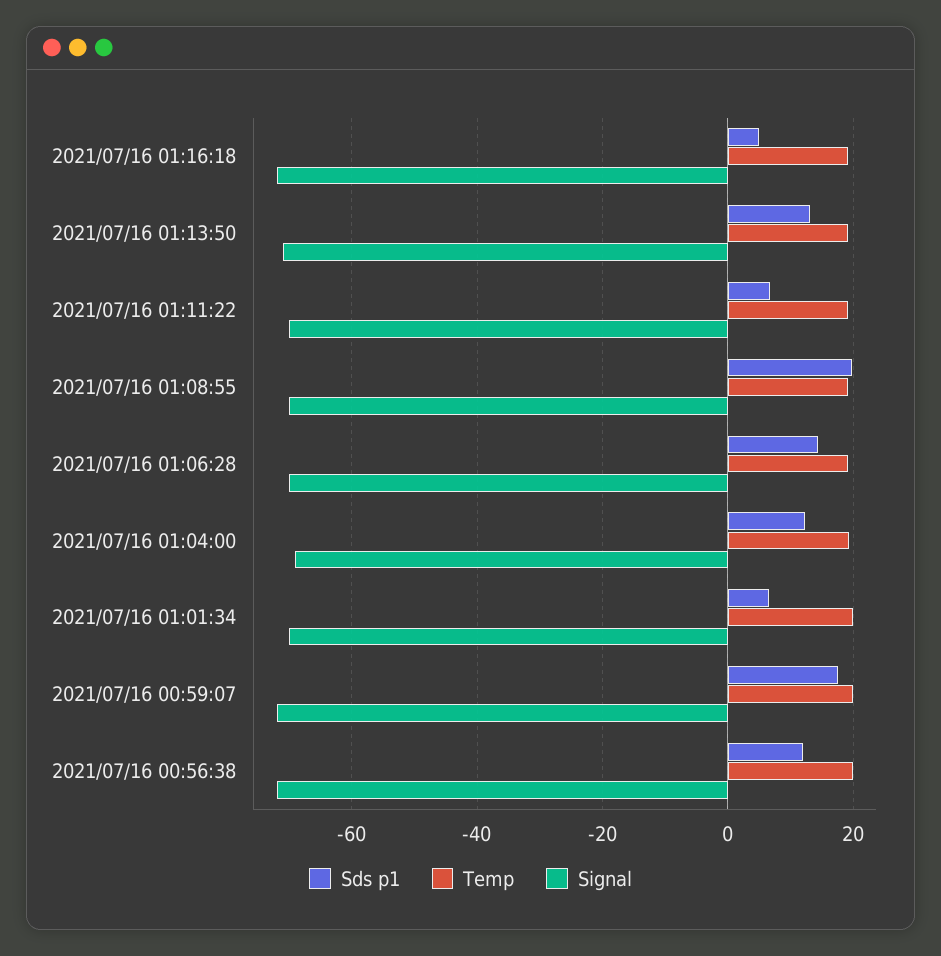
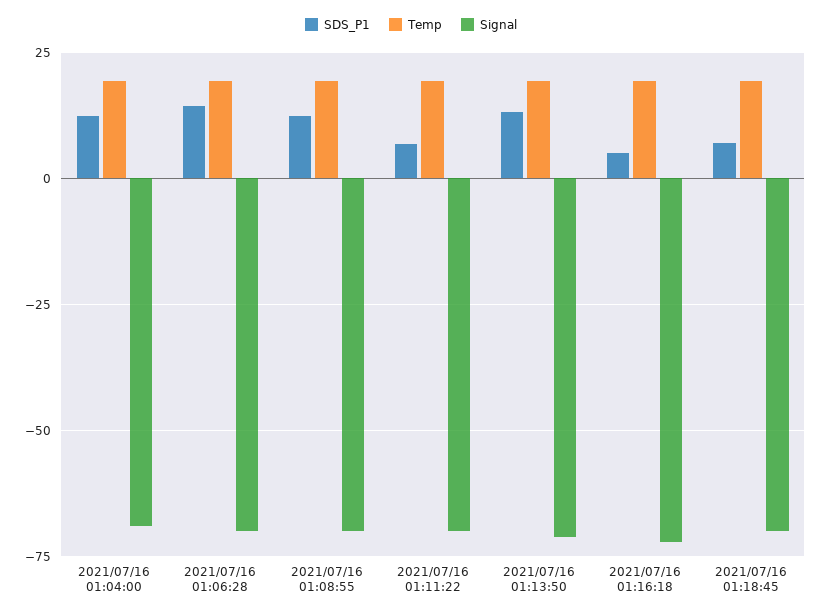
Sds p1, 2021/07/16 01:08:55: 20 -> 12.5
Sds p1, 2021/07/16 01:01:34: 6 -> none
Temp, 2021/07/16 01:01:34: 20 -> none
Signal, 2021/07/16 01:01:34: -70 -> none
Sds p1, 2021/07/16 00:59:07: 18 -> none
Temp, 2021/07/16 00:59:07: 20 -> none
Signal, 2021/07/16 00:59:07: -72 -> none
Sds p1, 2021/07/16 00:56:38: 12 -> none
Temp, 2021/07/16 00:56:38: 20 -> none
Signal, 2021/07/16 00:56:38: -72 -> none
Sds p1, 2021/07/16 01:18:45: none -> 7.5
Temp, 2021/07/16 01:18:45: none -> 20
Signal, 2021/07/16 01:18:45: none -> -70

